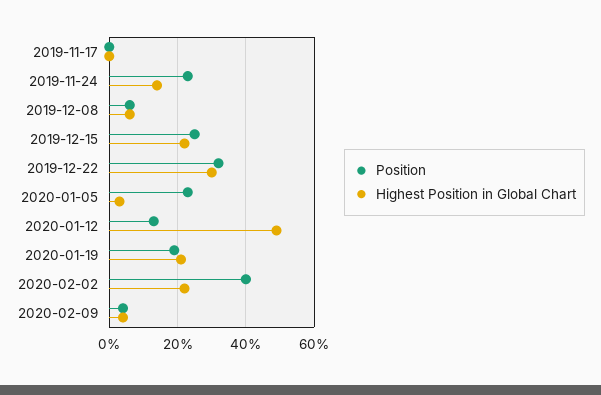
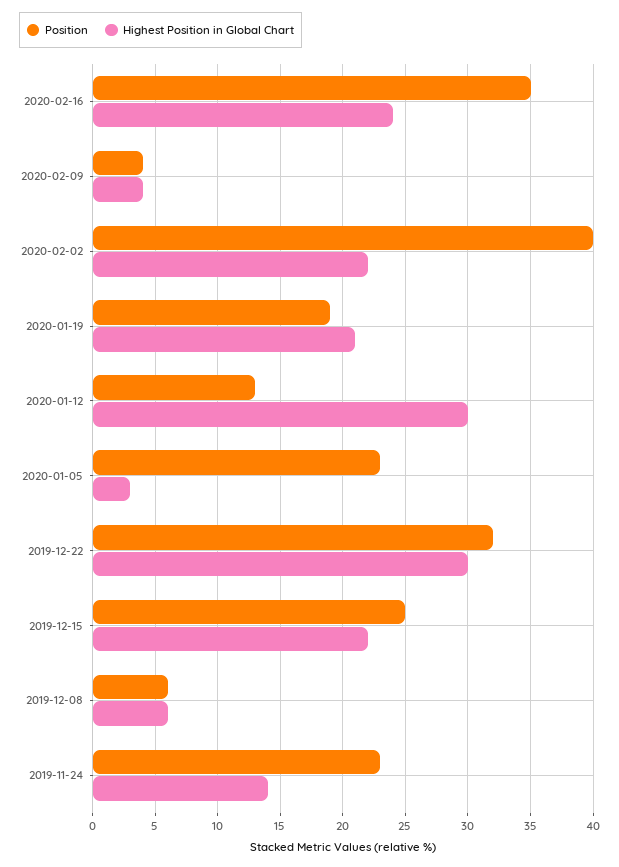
Position, 2019-11-17: 0 -> none
Highest Position in Global Chart, 2019-11-17: 0 -> none
Highest Position in Global Chart, 2020-01-12: 50 -> 30
Position, 2020-02-16: none -> 35
Highest Position in Global Chart, 2020-02-16: none -> 24

